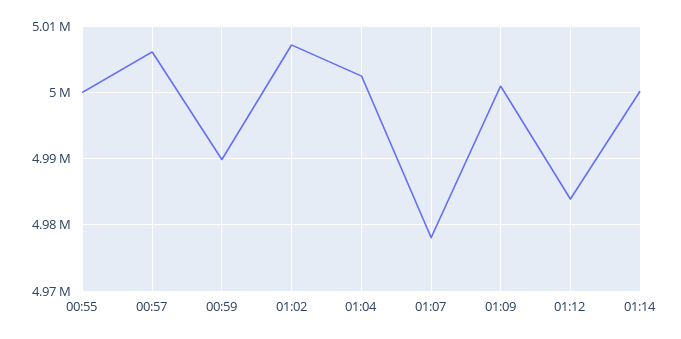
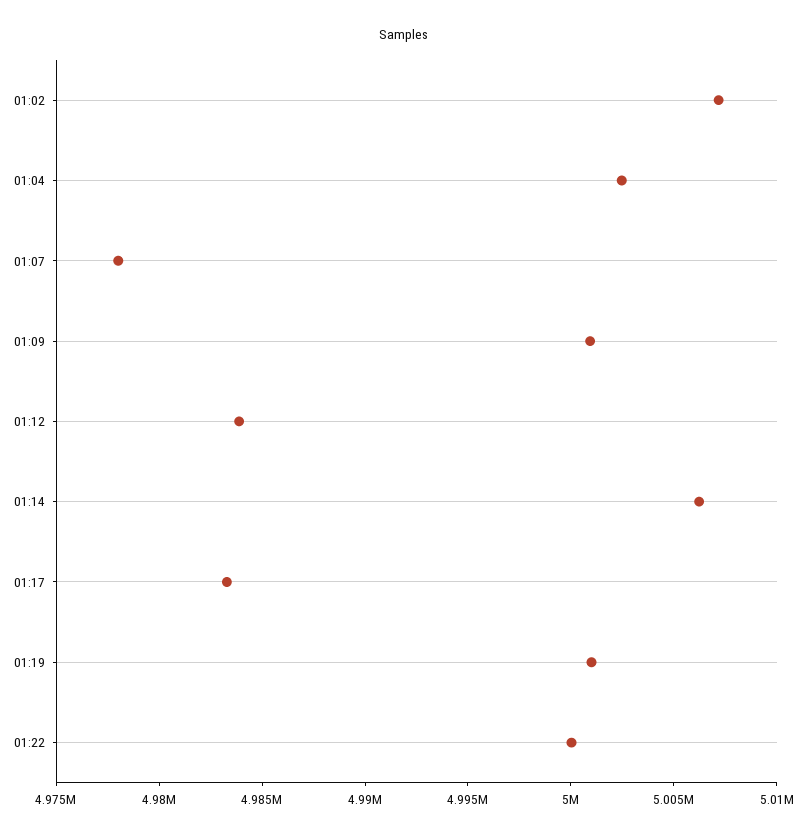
00:55: 5000000 -> none
00:57: 5006000 -> none
00:59: 4990000 -> none
01:14: 5000000 -> 5006000
01:17: none -> 4983000
01:19: none -> 5001000
01:22: none -> 5000000

